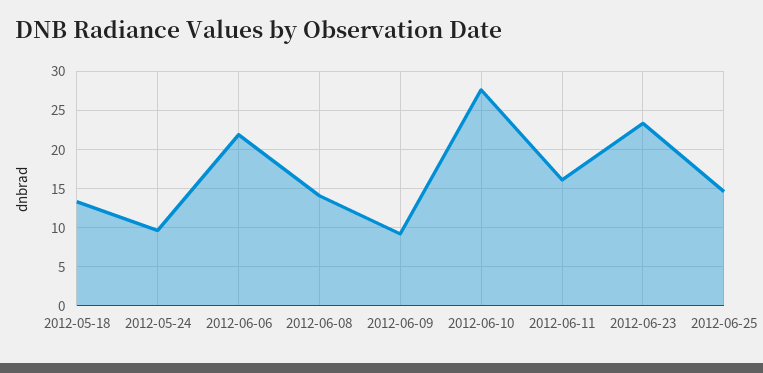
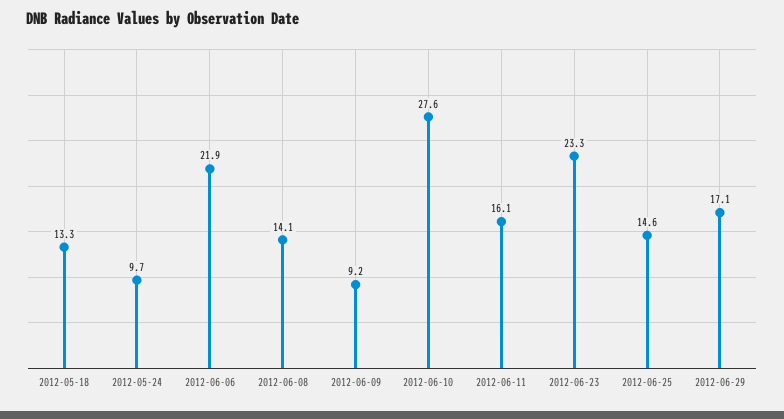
2012-06-29: none -> 17.1

